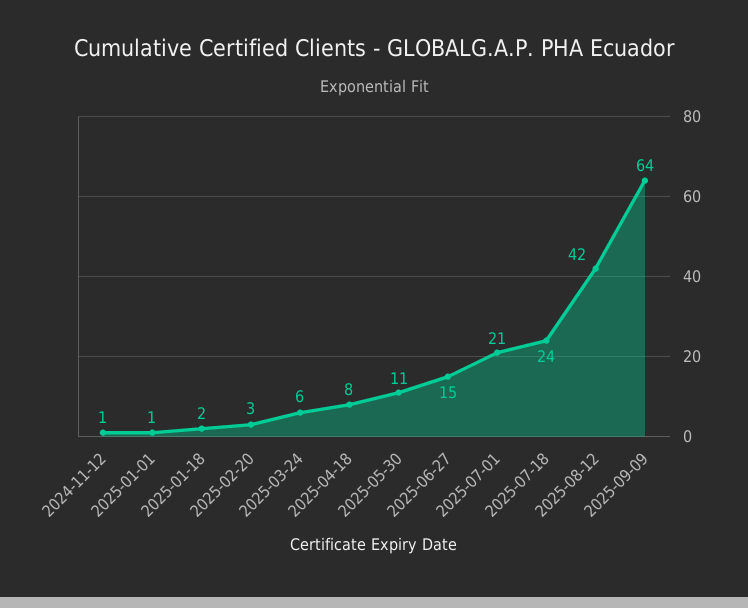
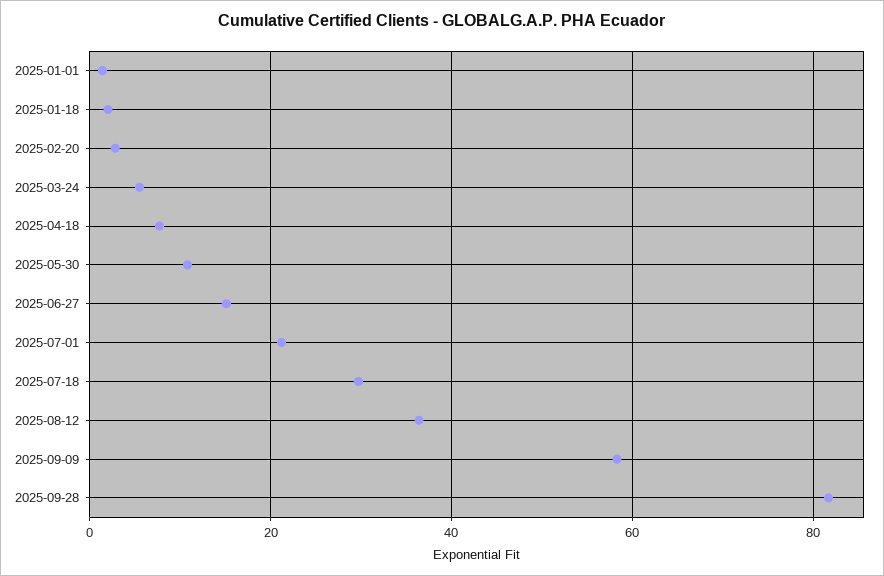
2024-11-12: 1 -> none
2025-07-18: 24 -> 30
2025-08-12: 42 -> 36
2025-09-09: 64 -> 58
2025-09-28: none -> 82

